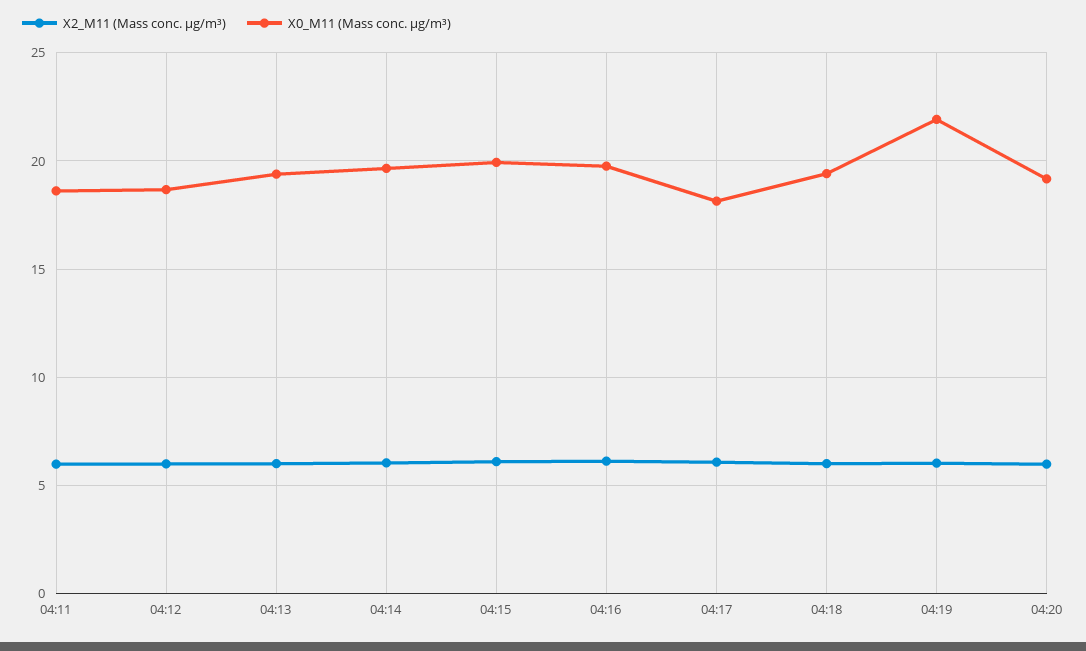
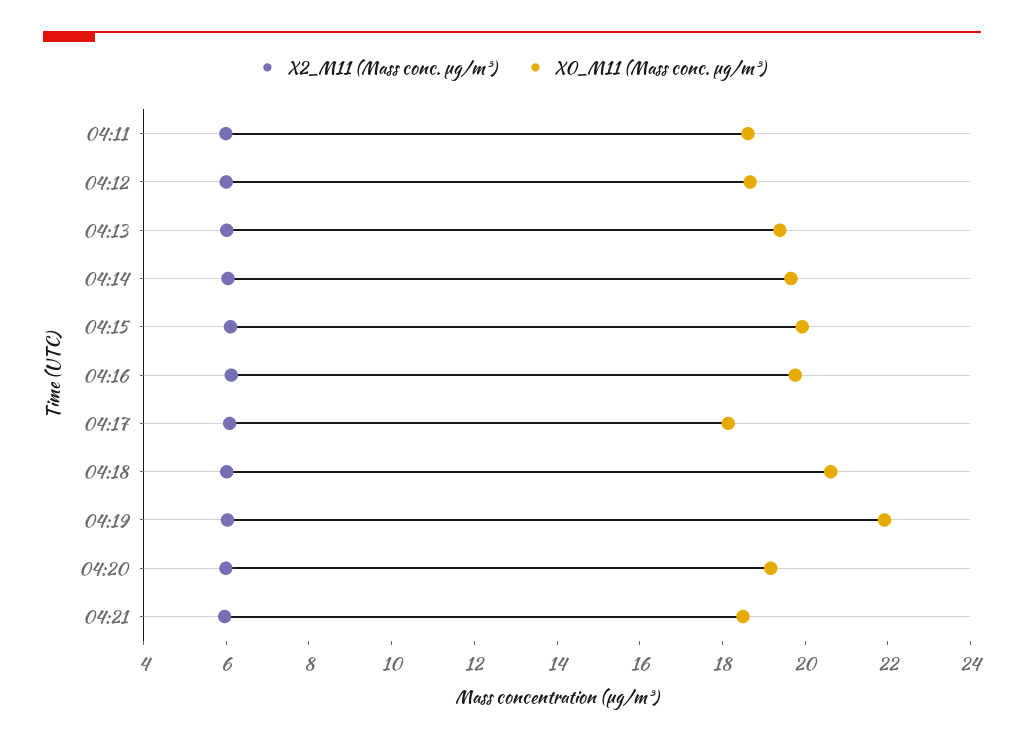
X0_M11 (Mass conc. μg/m³), 04:18: 19.5 -> 20.5
X2_M11 (Mass conc. μg/m³), 04:21: none -> 6
X0_M11 (Mass conc. μg/m³), 04:21: none -> 18.5

